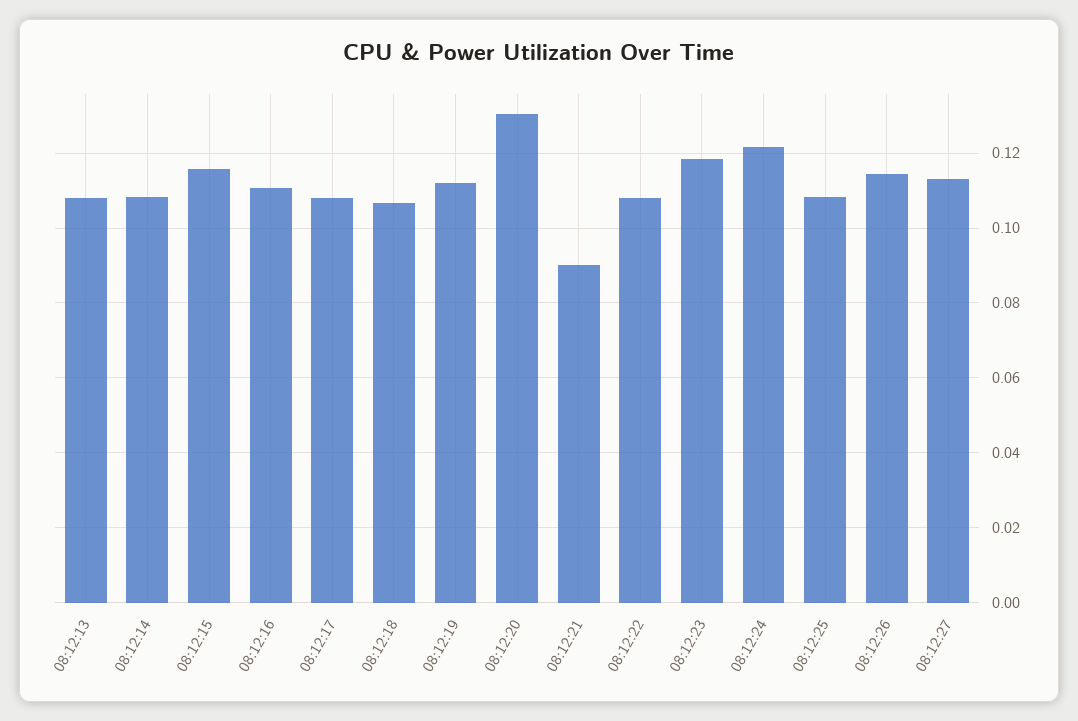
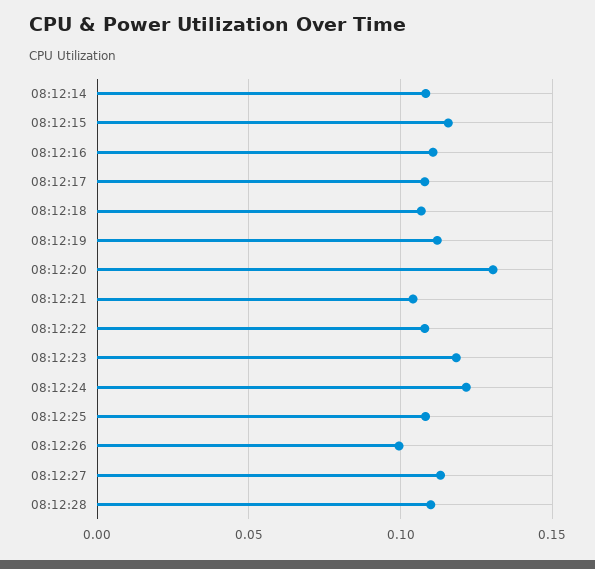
08:12:13: 0.108 -> none
08:12:21: 0.09 -> 0.105
08:12:26: 0.114 -> 0.1
08:12:28: none -> 0.11

